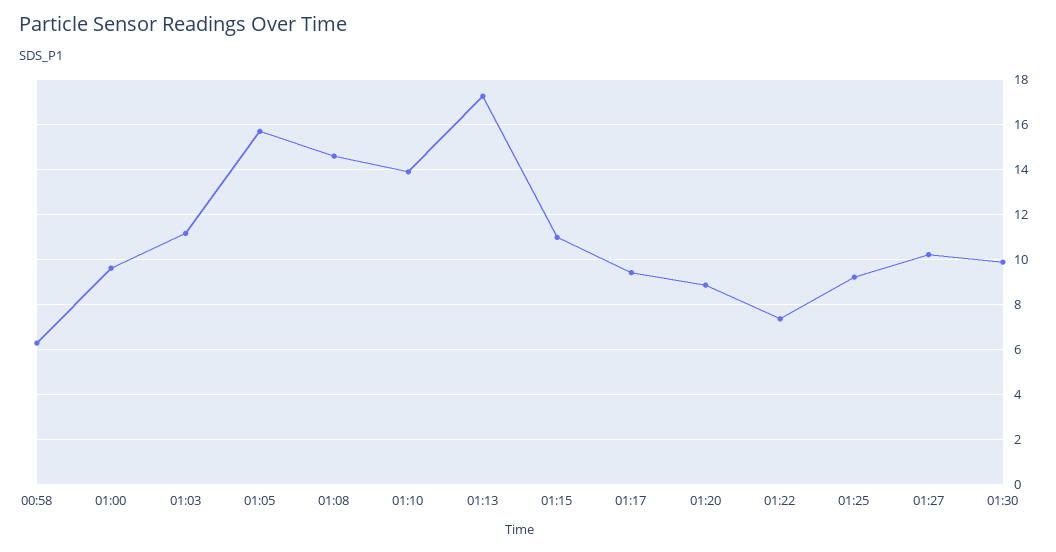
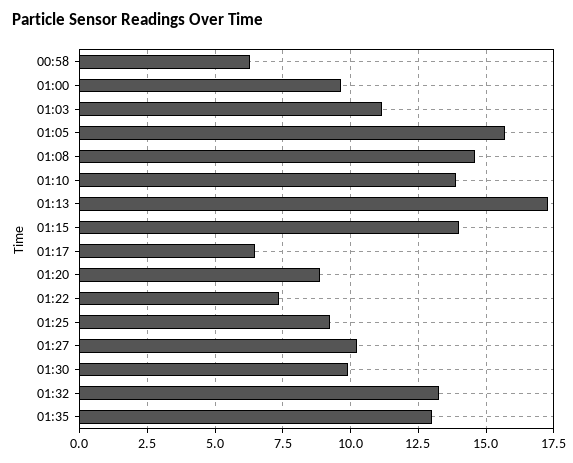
01:15: 11 -> 14
01:17: 9.5 -> 6.5
01:32: none -> 13.25
01:35: none -> 13

